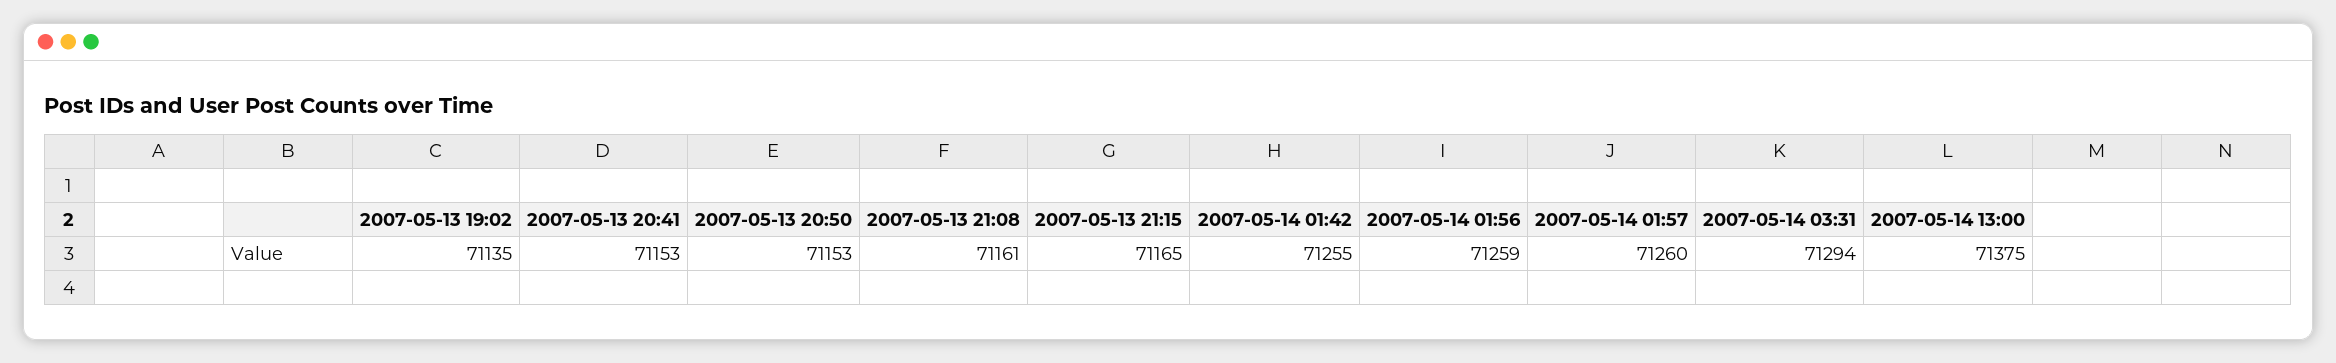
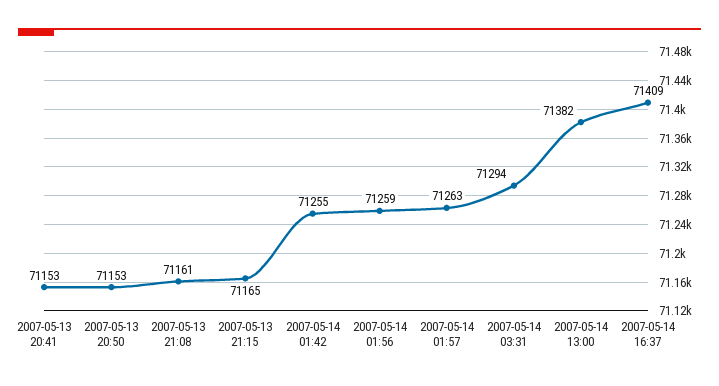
2007-05-13 19:02: 71135 -> none
2007-05-14 01:57: 71260 -> 71263
2007-05-14 13:00: 71375 -> 71382
2007-05-14 16:37: none -> 71409

